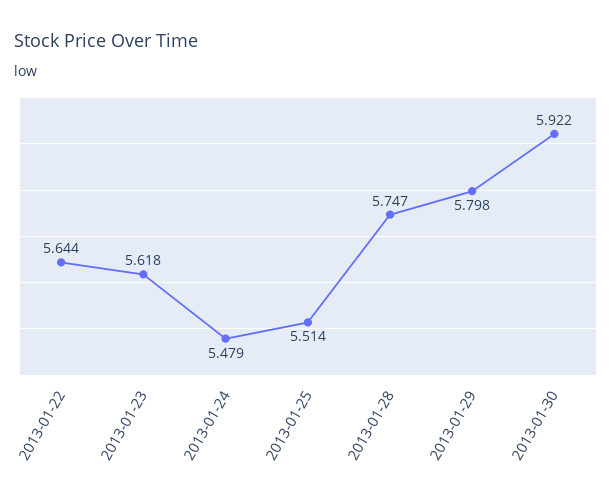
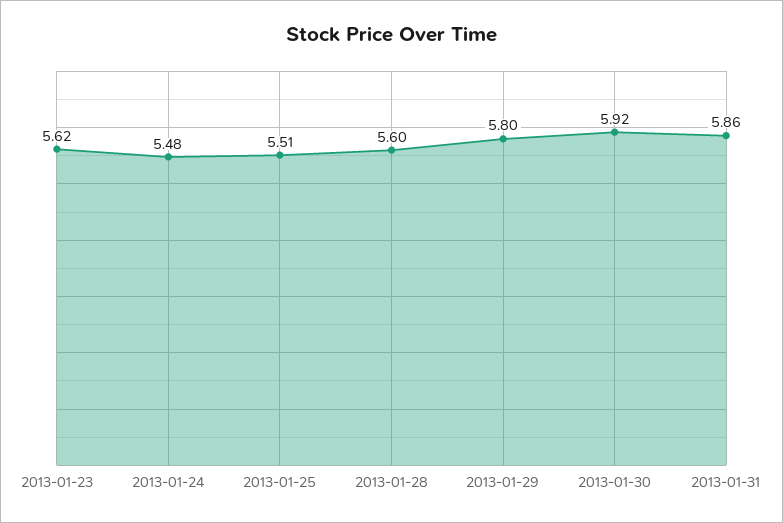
2013-01-22: 5.644 -> none
2013-01-28: 5.747 -> 5.6
2013-01-31: none -> 5.86

